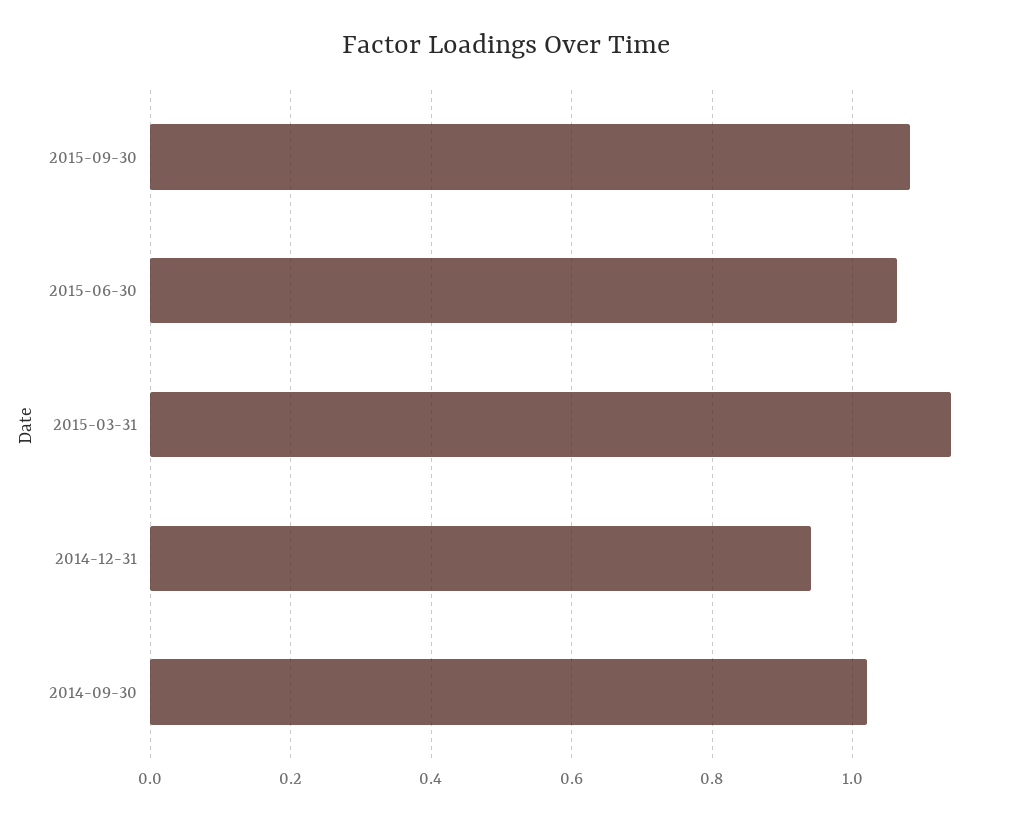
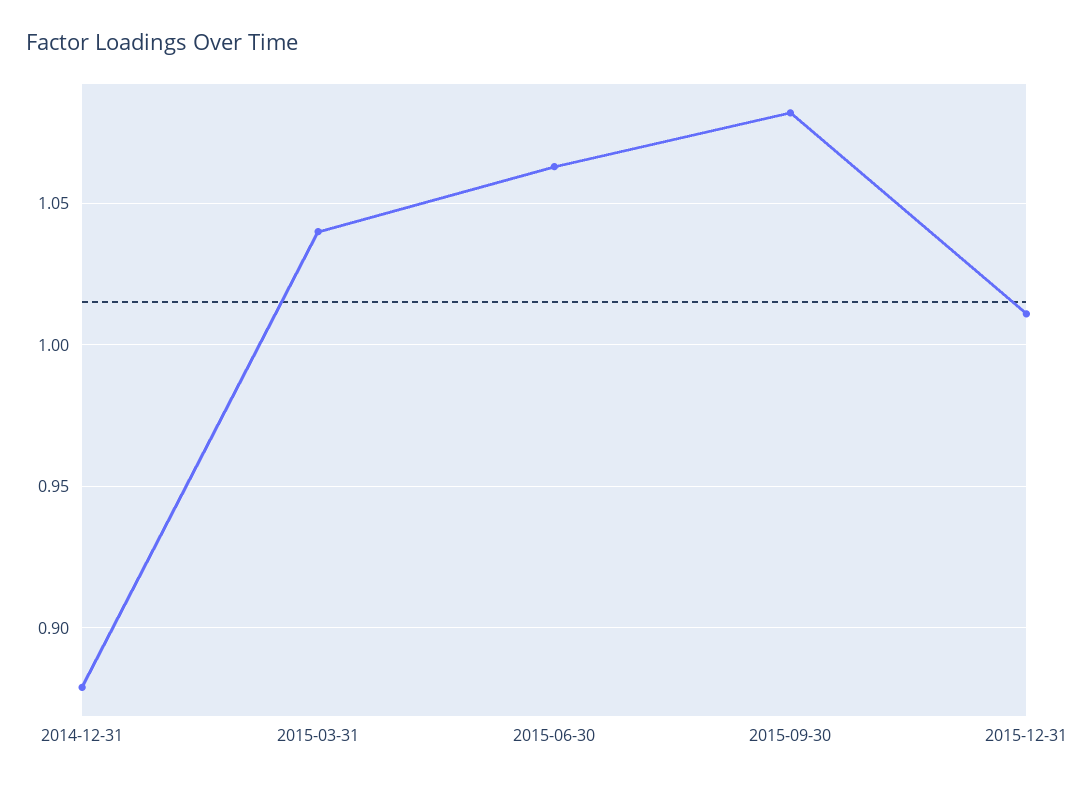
2015-03-31: 1.14 -> 1.04
2014-12-31: 0.94 -> 0.88
2014-09-30: 1.02 -> none
2015-12-31: none -> 1.01

